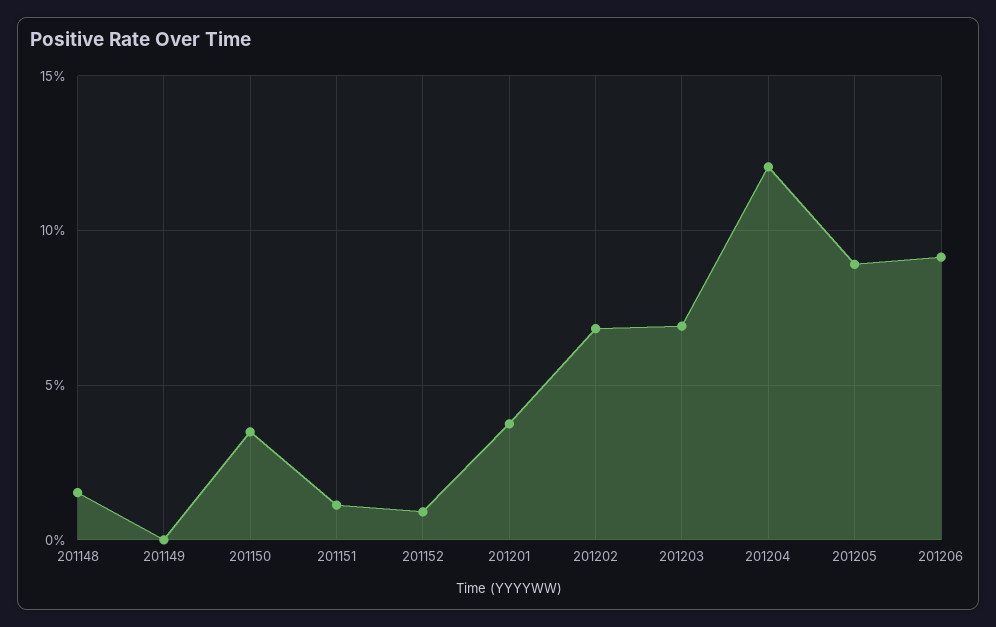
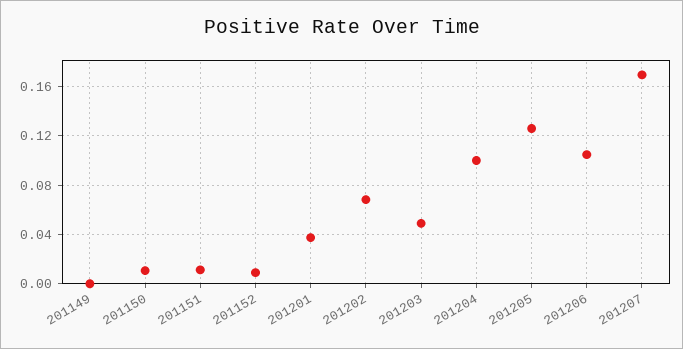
201148: 0.015 -> none
201150: 0.035 -> 0.01
201203: 0.07 -> 0.05
201204: 0.12 -> 0.1
201205: 0.09 -> 0.125
201206: 0.09 -> 0.105
201207: none -> 0.17

